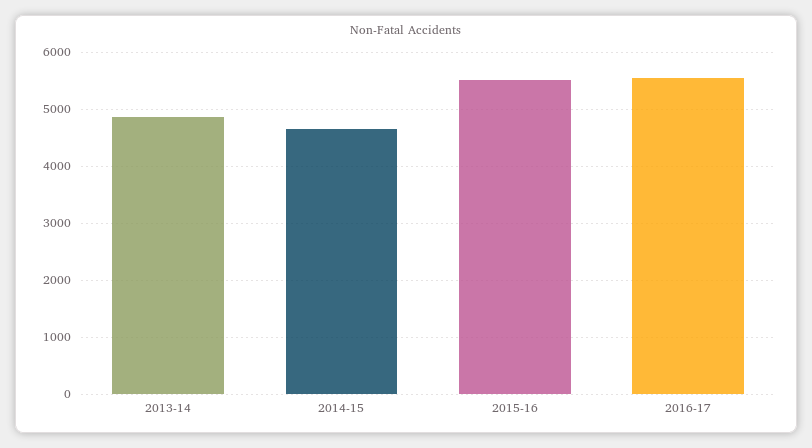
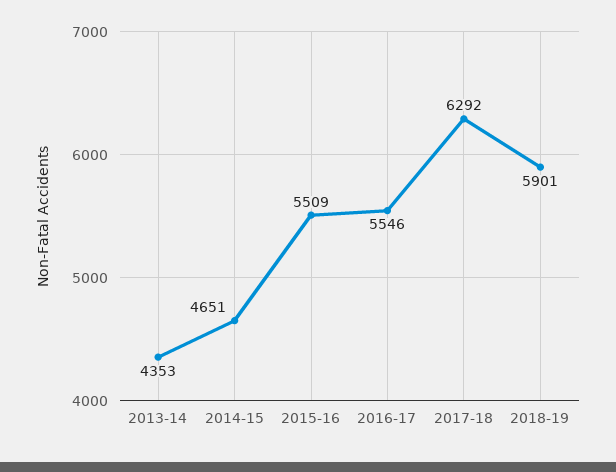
2013-14: 4800 -> 4353
2017-18: none -> 6292
2018-19: none -> 5901

